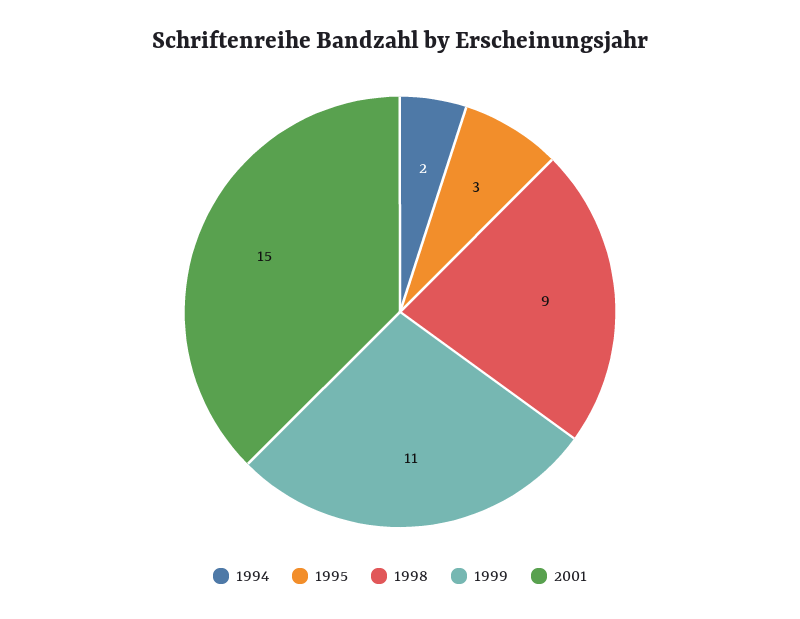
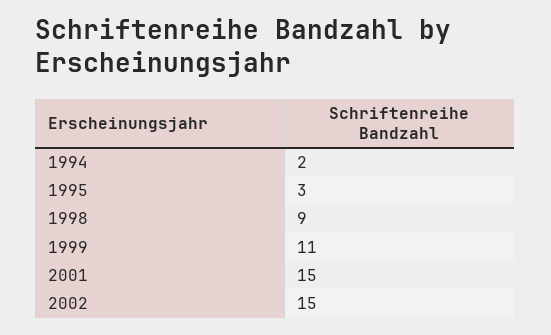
2002: none -> 15

